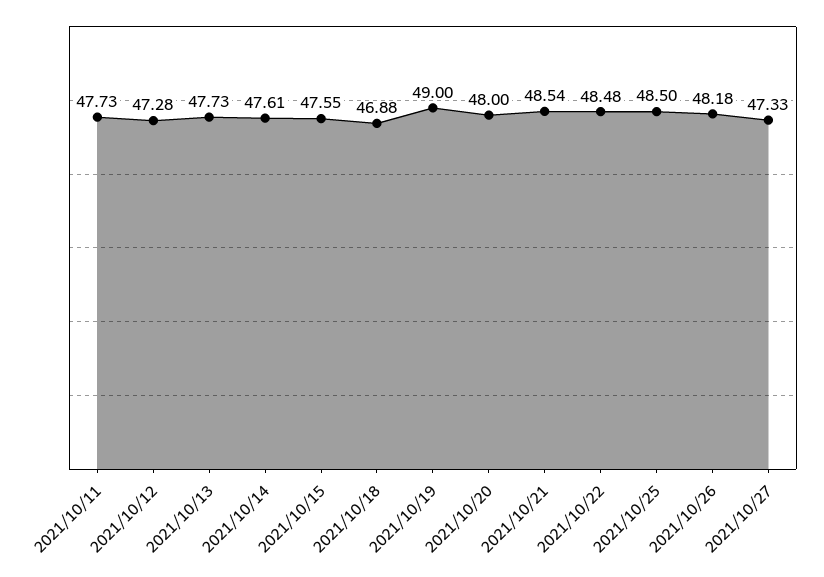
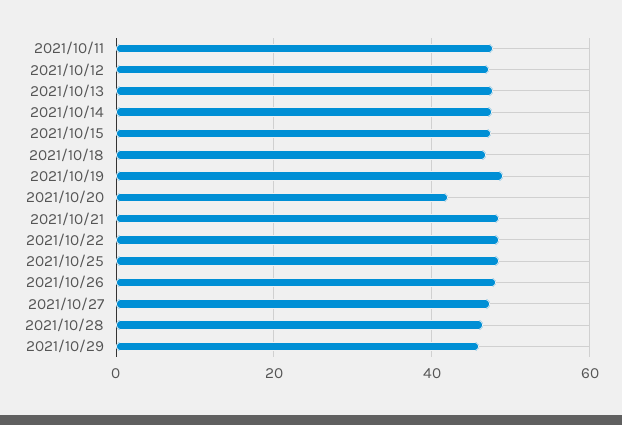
2021/10/20: 48 -> 42
2021/10/28: none -> 46
2021/10/29: none -> 46

